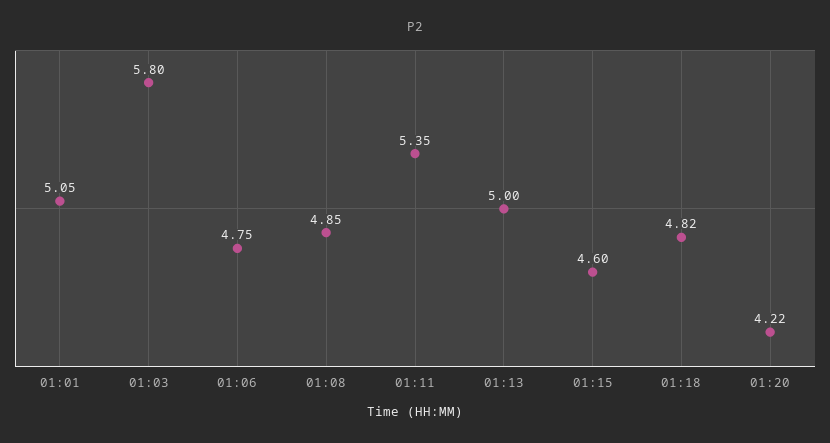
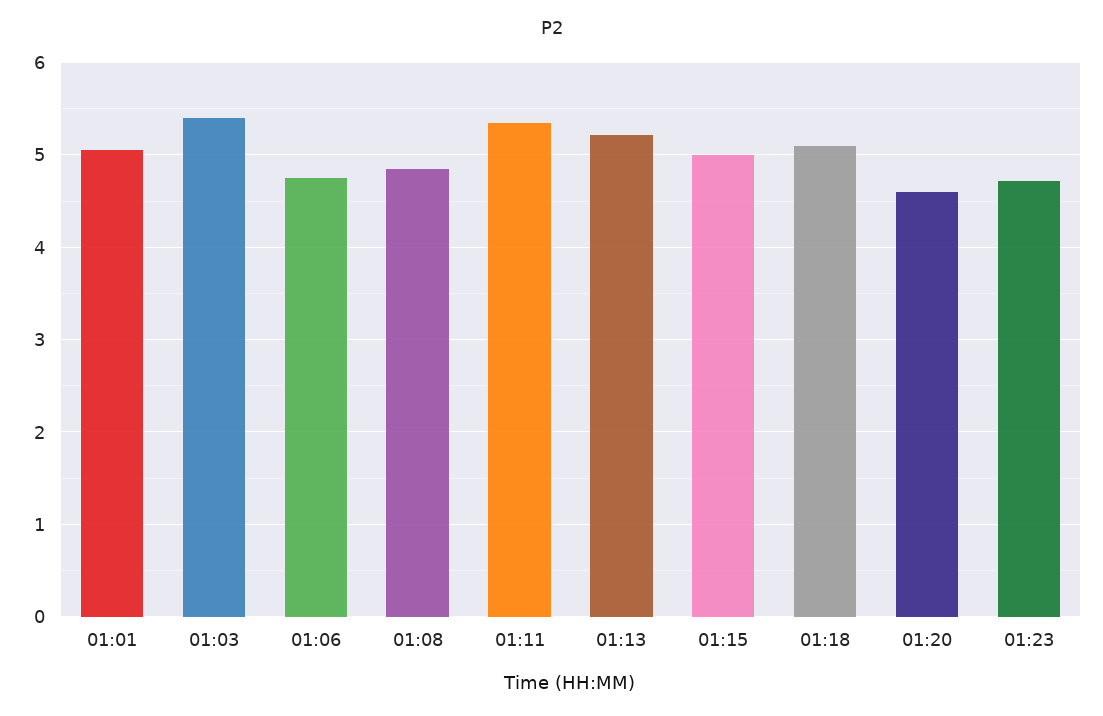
01:03: 5.8 -> 5.4
01:13: 5 -> 5.2
01:15: 4.6 -> 5
01:18: 4.82 -> 5.1
01:20: 4.22 -> 4.6
01:23: none -> 4.7

